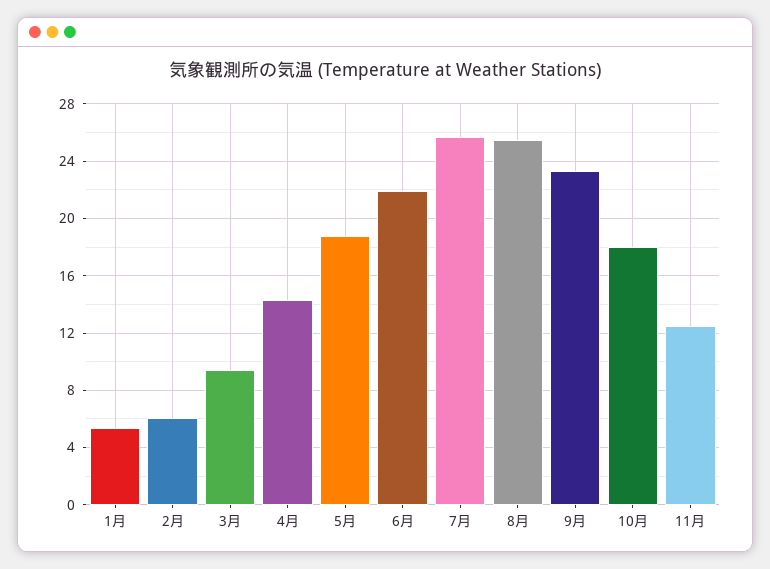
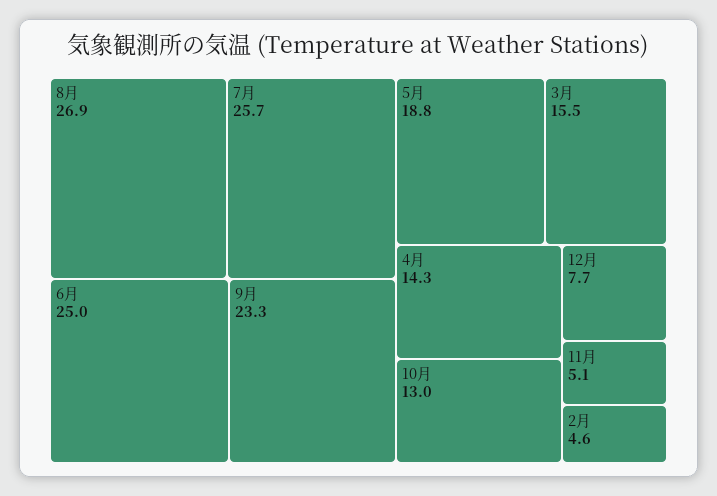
1月: 5.5 -> none
2月: 6 -> 4.6
3月: 9.5 -> 15.5
6月: 22 -> 25
8月: 25.5 -> 26.9
10月: 18 -> 13
11月: 12.5 -> 5.1
12月: none -> 7.7

